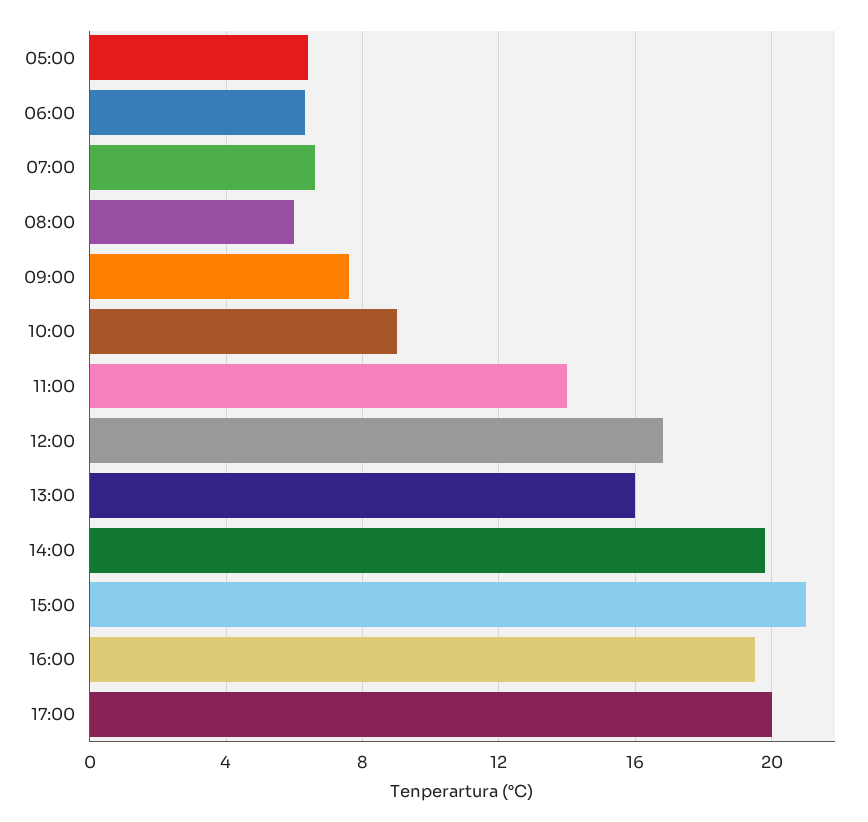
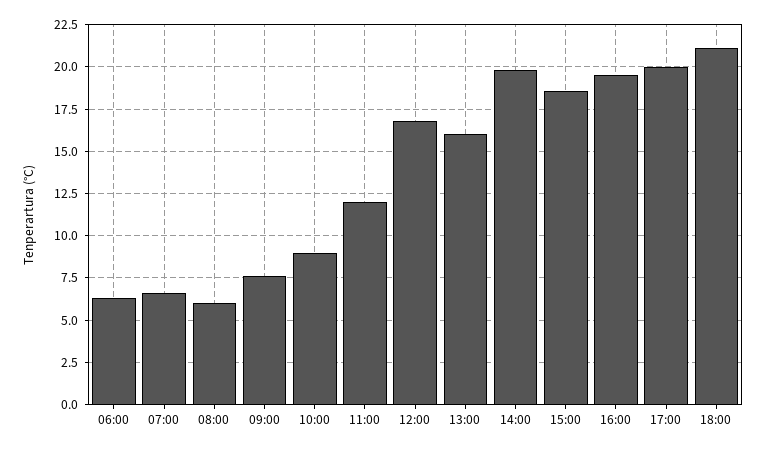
05:00: 6.5 -> none
11:00: 14 -> 12
15:00: 21 -> 18.5
18:00: none -> 21

